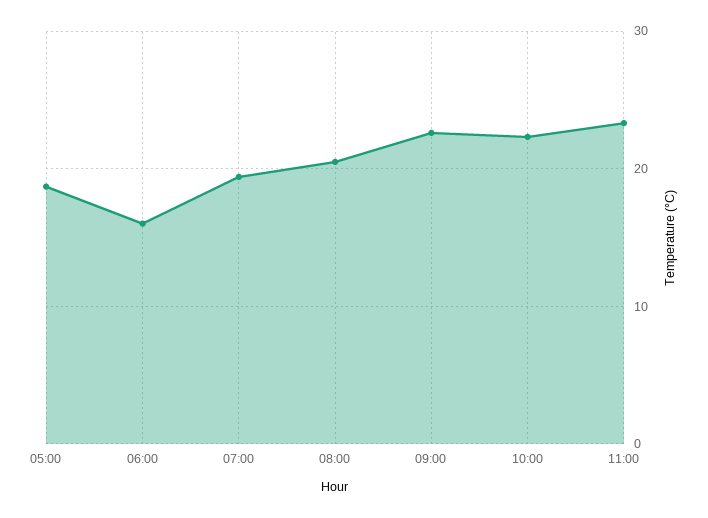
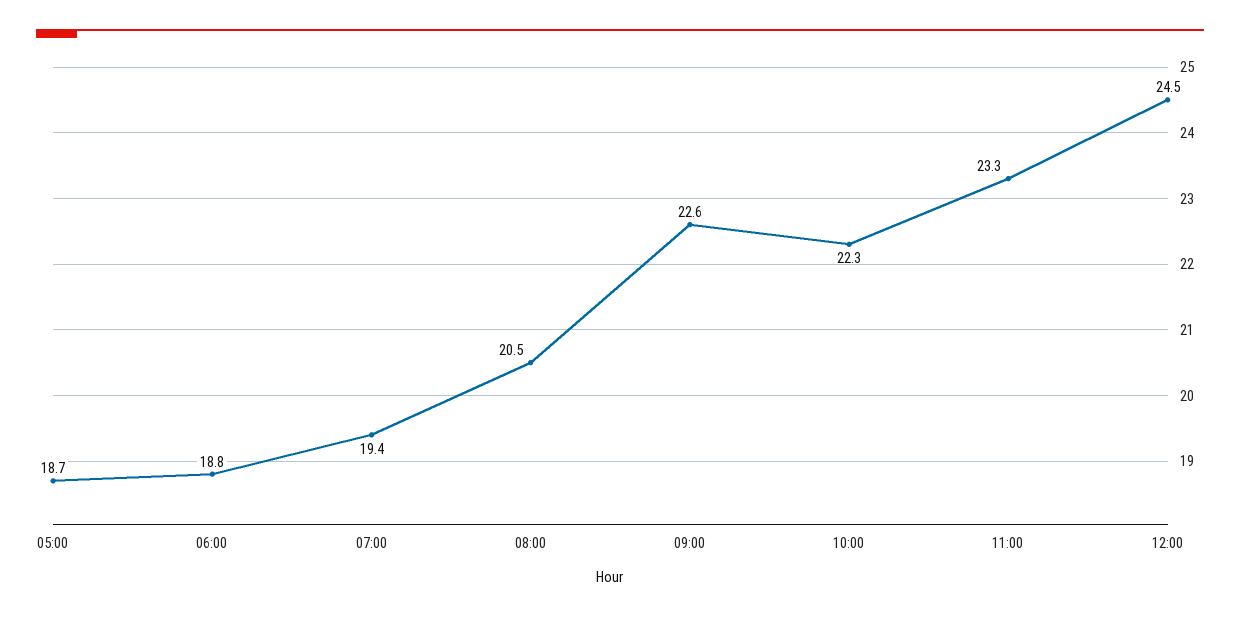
06:00: 16 -> 18.8
12:00: none -> 24.5

